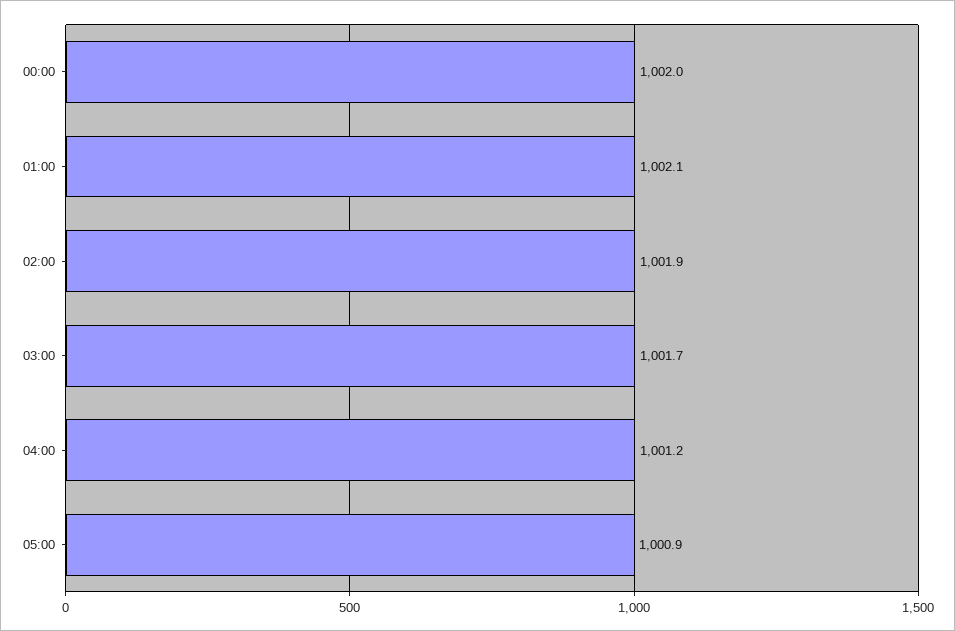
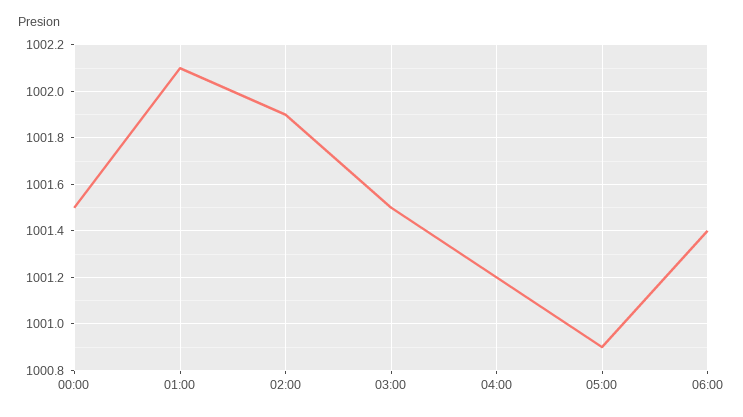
00:00: 1002 -> 1001.5
03:00: 1001.7 -> 1001.5
06:00: none -> 1001.4

